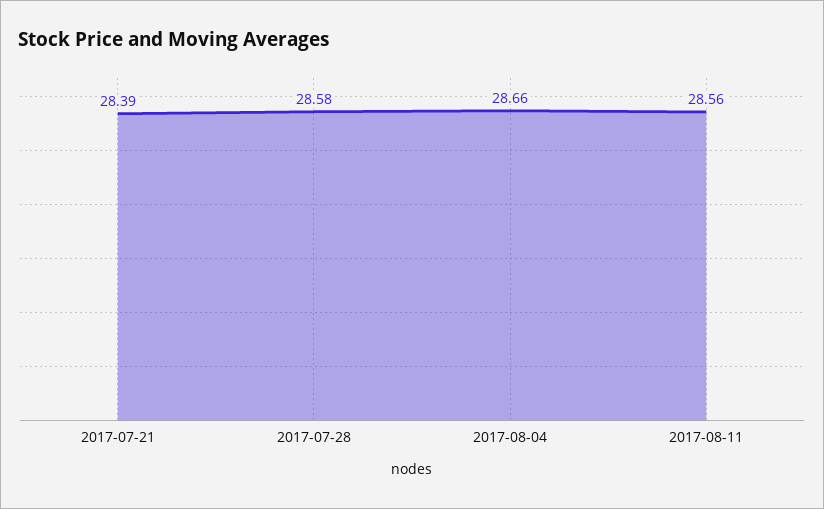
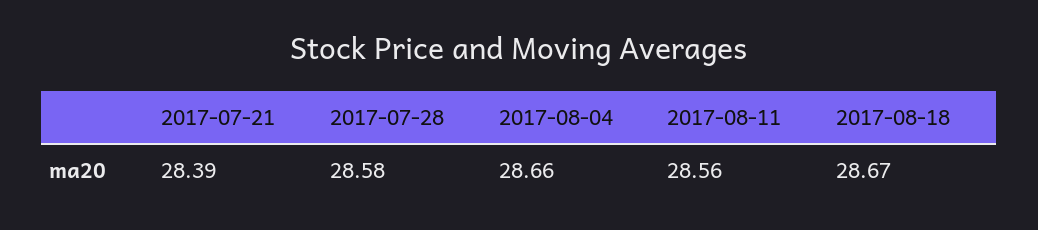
2017-08-18: none -> 28.67

